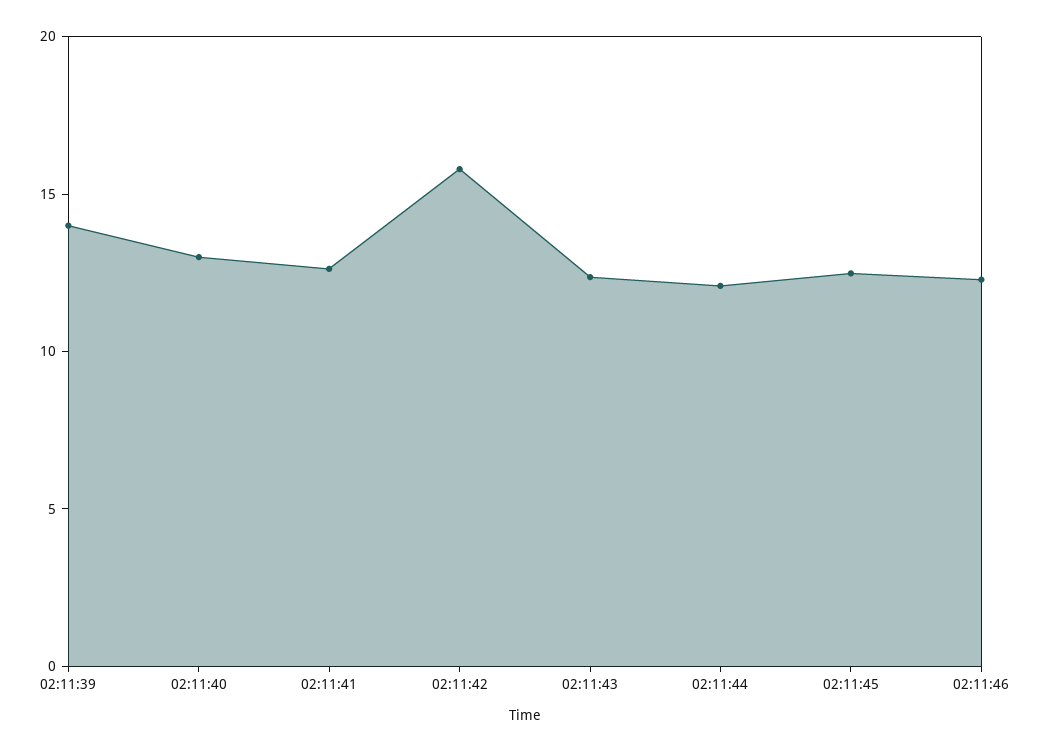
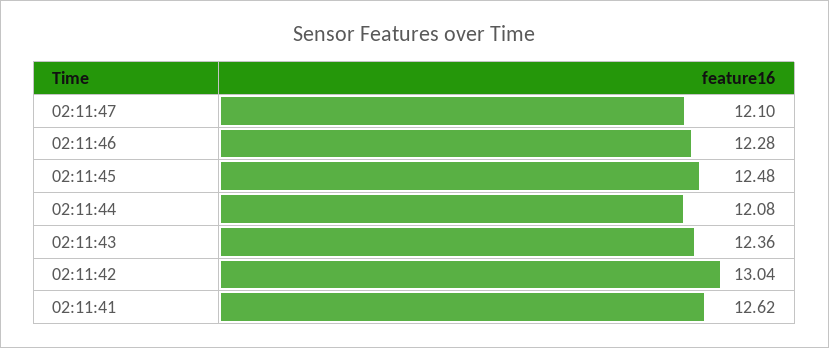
02:11:39: 14 -> none
02:11:40: 13 -> none
02:11:42: 16 -> 13.04
02:11:47: none -> 12.1

